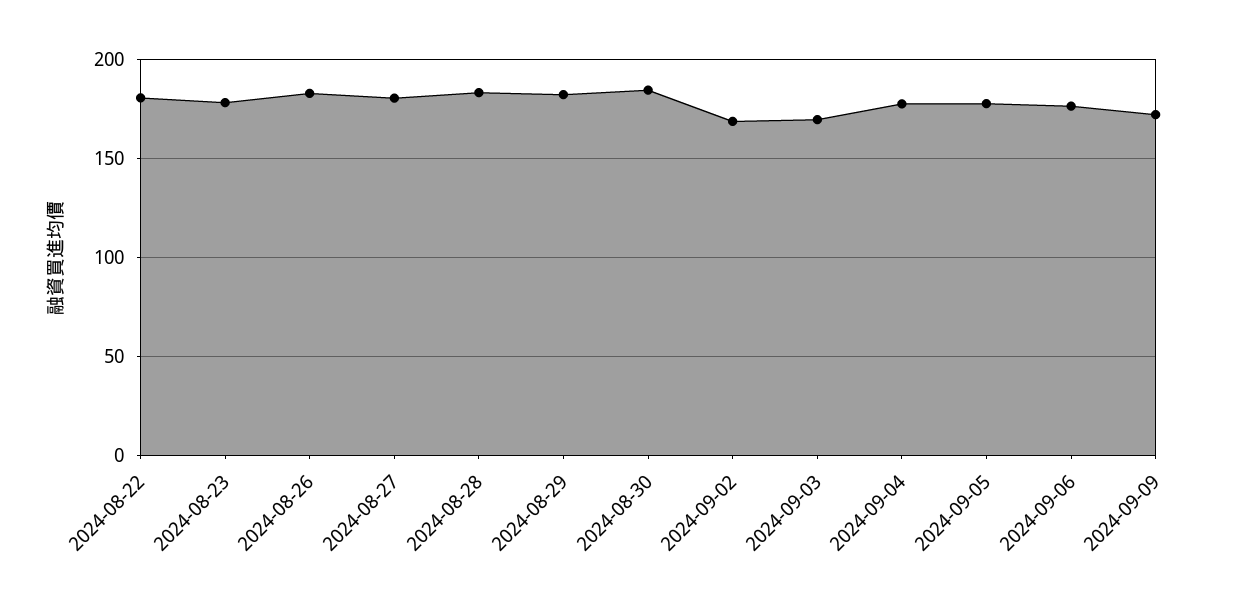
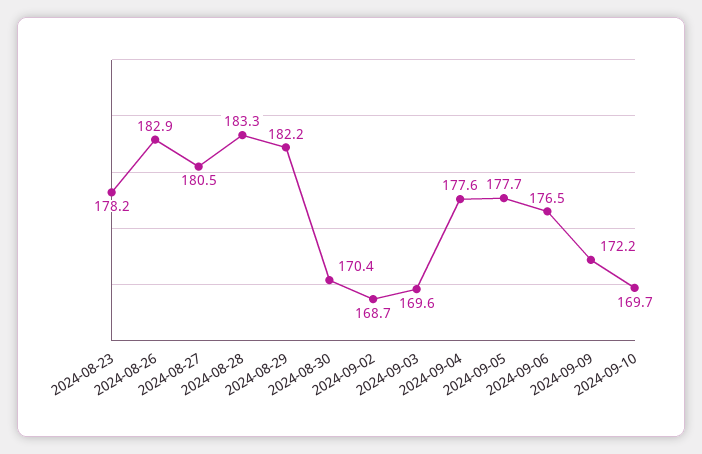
2024-08-22: 180 -> none
2024-08-30: 185 -> 170.4
2024-09-10: none -> 169.7

